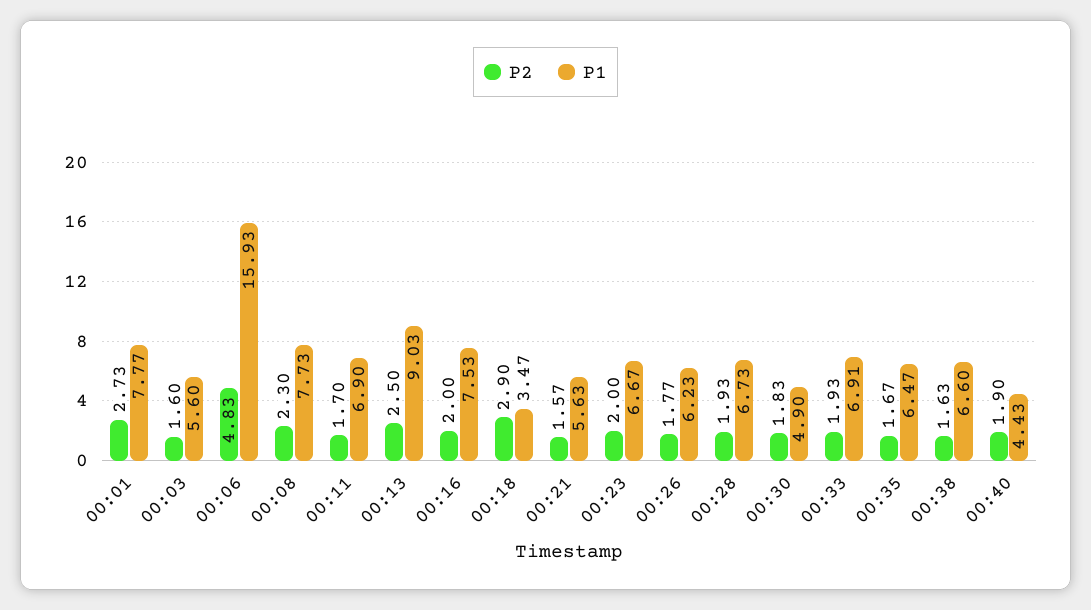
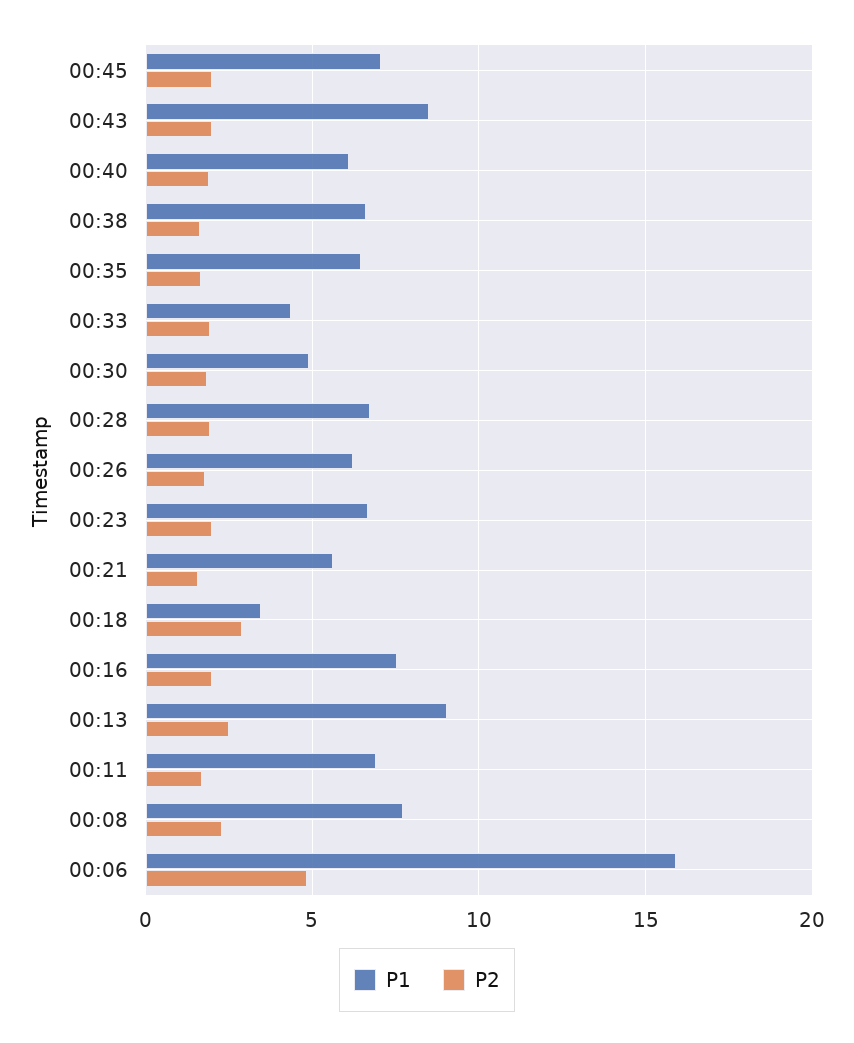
P2, 00:01: 2.73 -> none
P1, 00:01: 7.77 -> none
P2, 00:03: 1.6 -> none
P1, 00:03: 5.6 -> none
P1, 00:33: 6.91 -> 4.5
P1, 00:40: 4.43 -> 6
P1, 00:45: none -> 7
P2, 00:45: none -> 2
P1, 00:43: none -> 8.5
P2, 00:43: none -> 2

